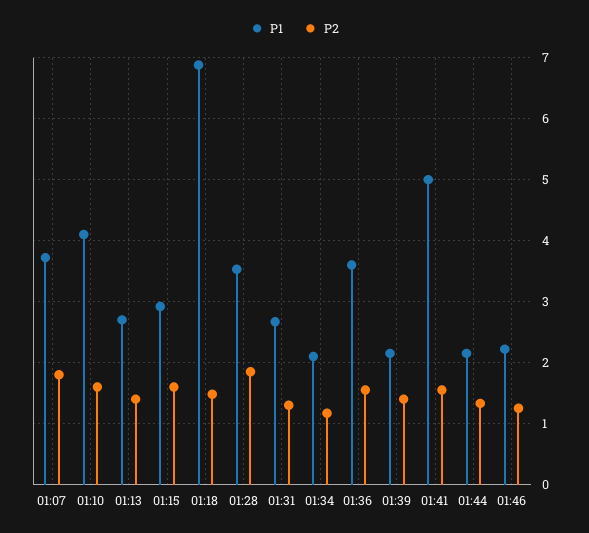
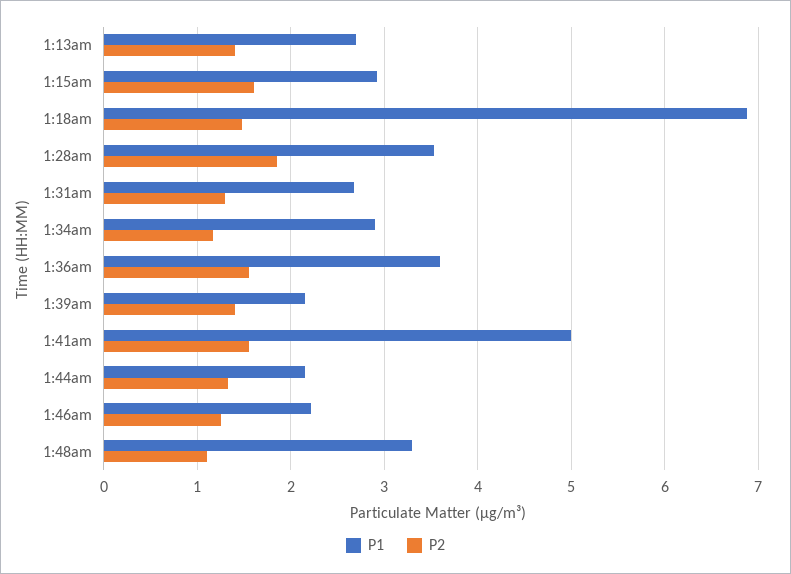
P1, 01:07: 3.7 -> none
P2, 01:07: 1.8 -> none
P1, 01:10: 4.1 -> none
P2, 01:10: 1.6 -> none
P1, 01:34: 2.1 -> 2.9
P1, 1:48am: none -> 3.3
P2, 1:48am: none -> 1.1

